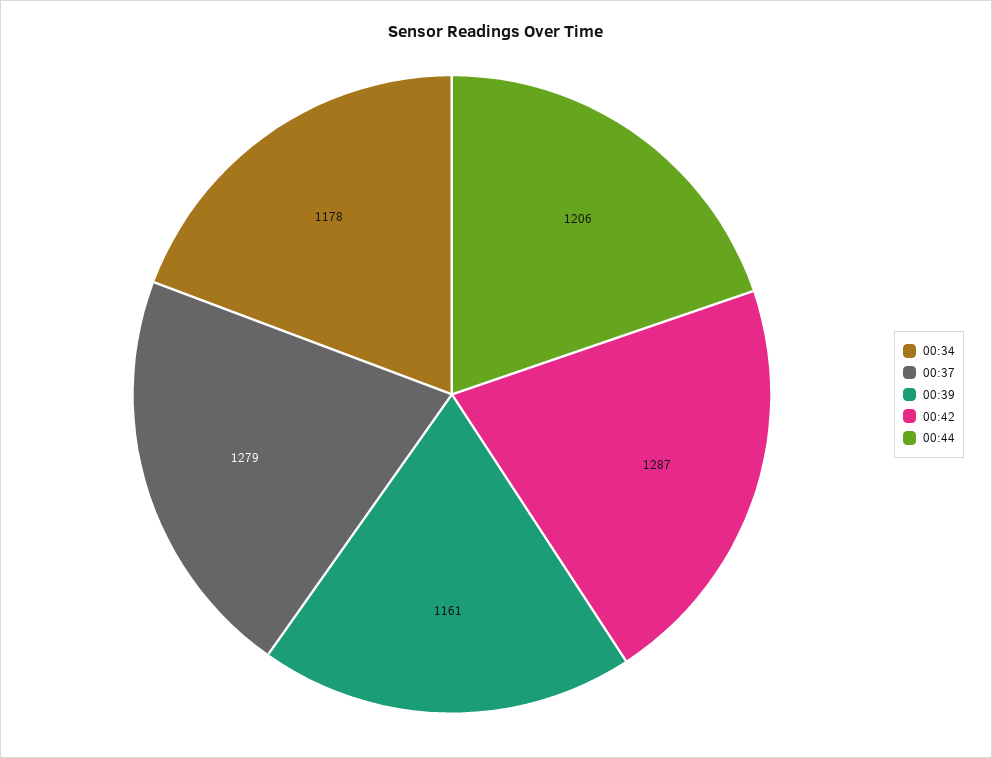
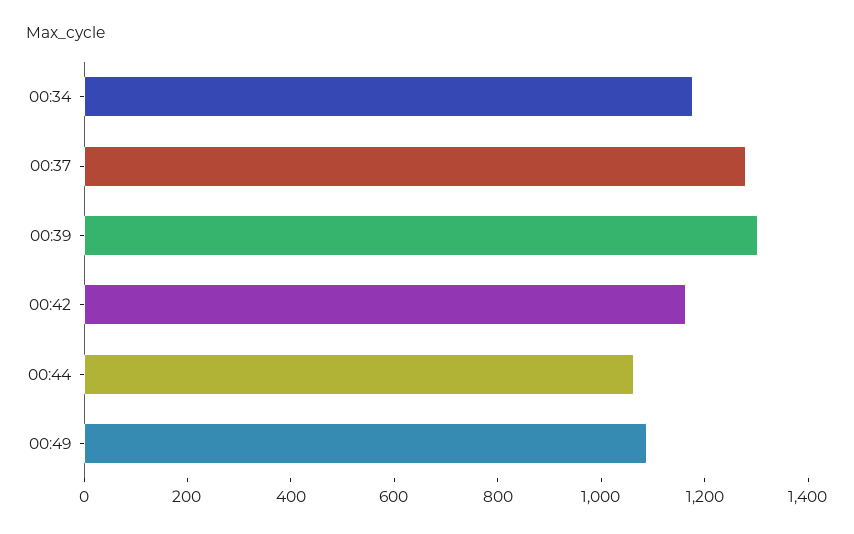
00:39: 1161 -> 1300
00:42: 1287 -> 1150
00:44: 1206 -> 1050
00:49: none -> 1100

